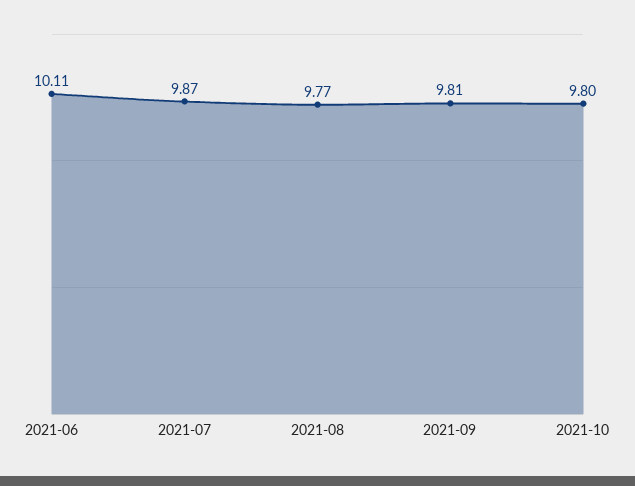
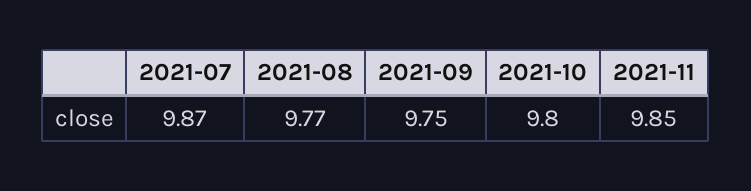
2021-06: 10.11 -> none
2021-09: 9.81 -> 9.75
2021-11: none -> 9.85

